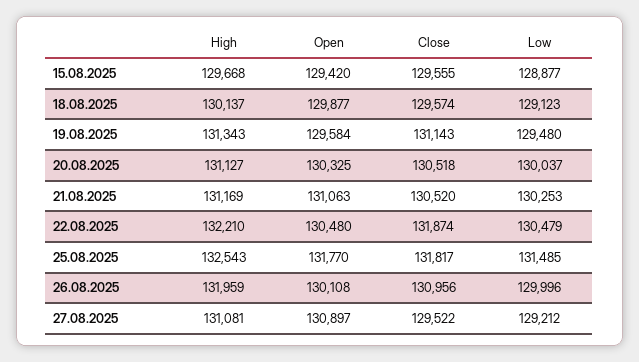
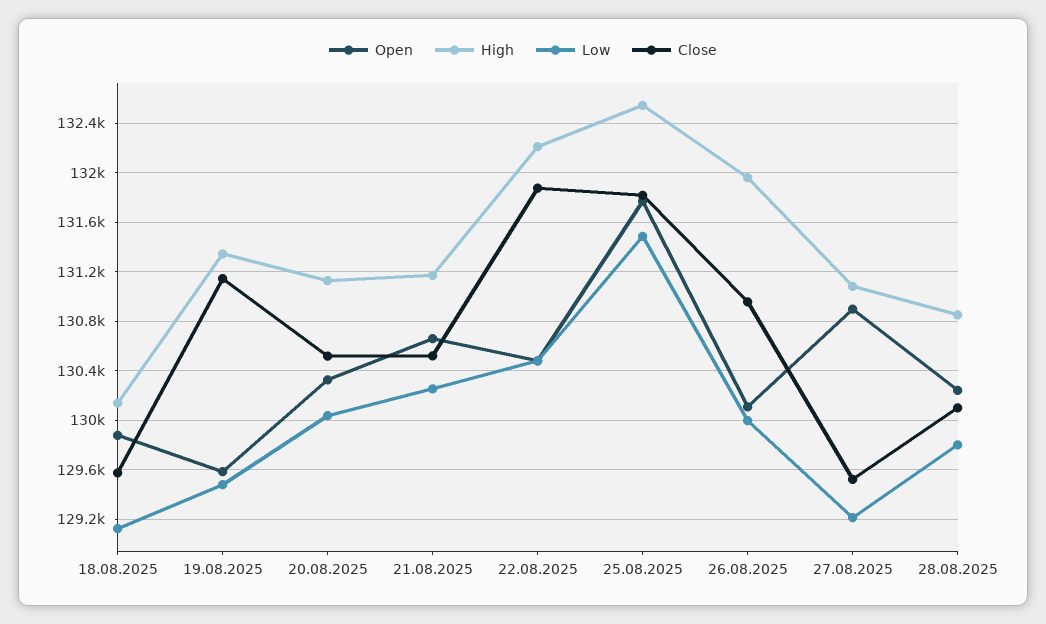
High, 15.08.2025: 129668 -> none
Open, 15.08.2025: 129420 -> none
Close, 15.08.2025: 129555 -> none
Low, 15.08.2025: 128877 -> none
Open, 21.08.2025: 131063 -> 130650
Open, 28.08.2025: none -> 130250
High, 28.08.2025: none -> 130850
Low, 28.08.2025: none -> 129800
Close, 28.08.2025: none -> 130100

